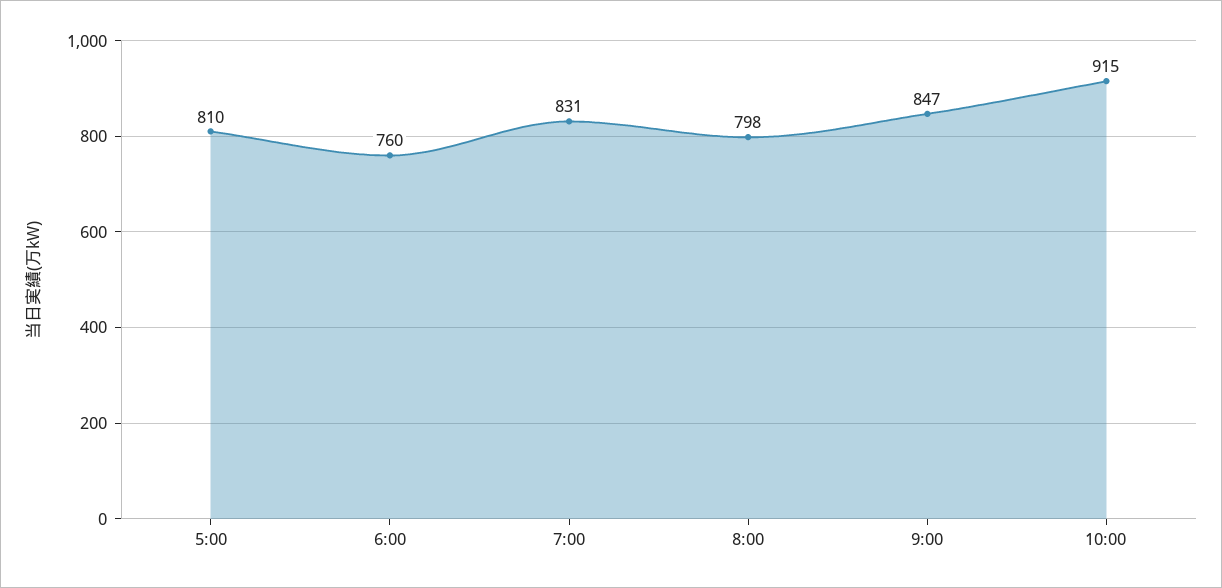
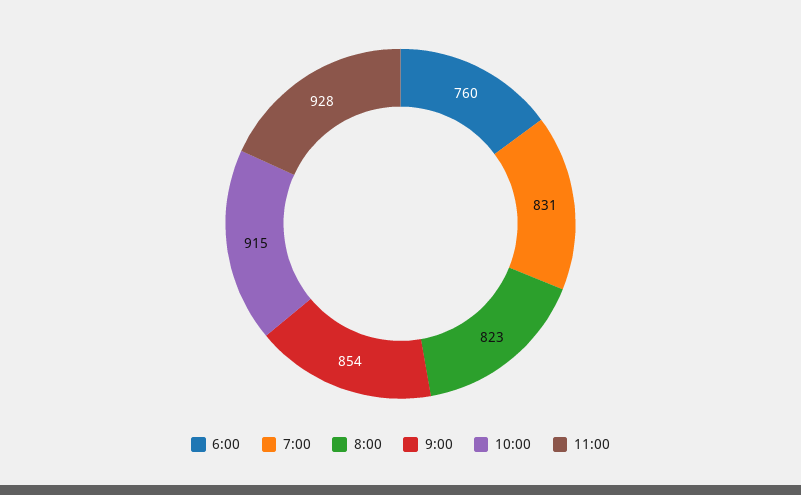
5:00: 810 -> none
8:00: 798 -> 823
9:00: 847 -> 854
11:00: none -> 928

